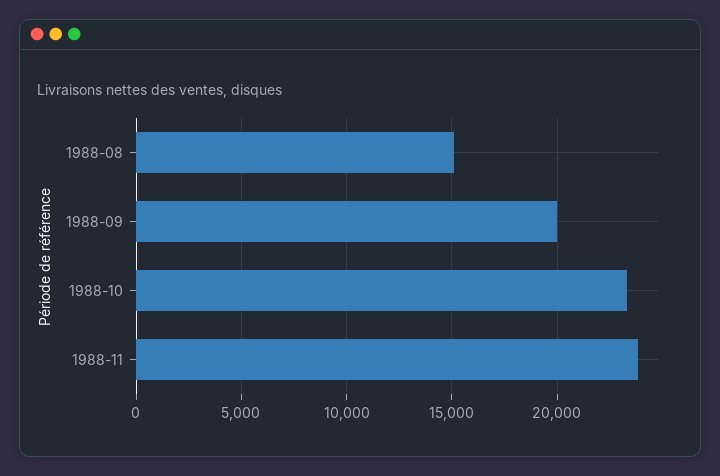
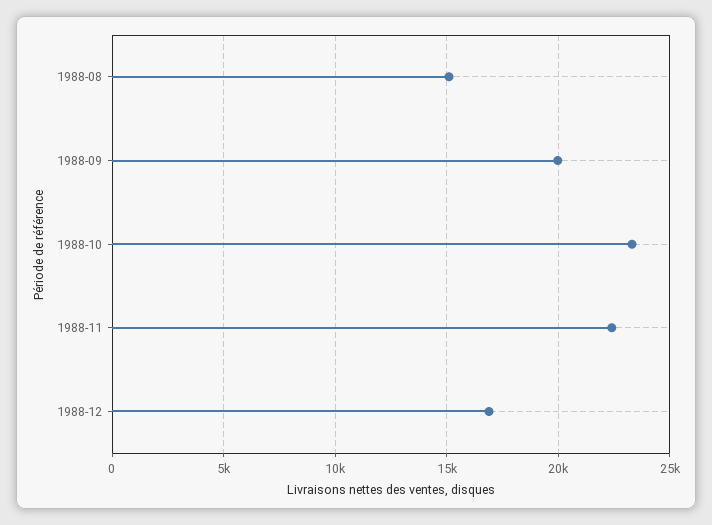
1988-11: 24000 -> 22500
1988-12: none -> 17000

